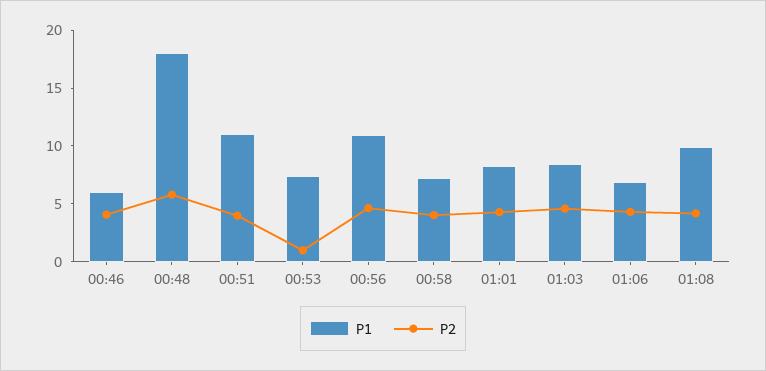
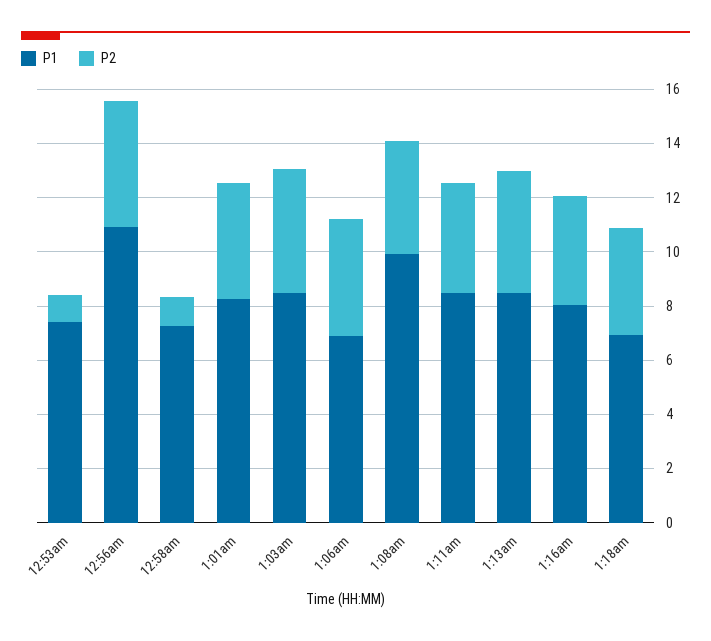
P1, 00:46: 6 -> none
P2, 00:46: 4 -> none
P1, 00:48: 18 -> none
P2, 00:48: 6 -> none
P1, 00:51: 11 -> none
P2, 00:51: 4 -> none
P2, 00:58: 4 -> 1
P1, 1:11am: none -> 8.5
P2, 1:11am: none -> 4
P1, 1:13am: none -> 8.5
P2, 1:13am: none -> 4.5
P1, 1:16am: none -> 8
P2, 1:16am: none -> 4
P1, 1:18am: none -> 7
P2, 1:18am: none -> 4

